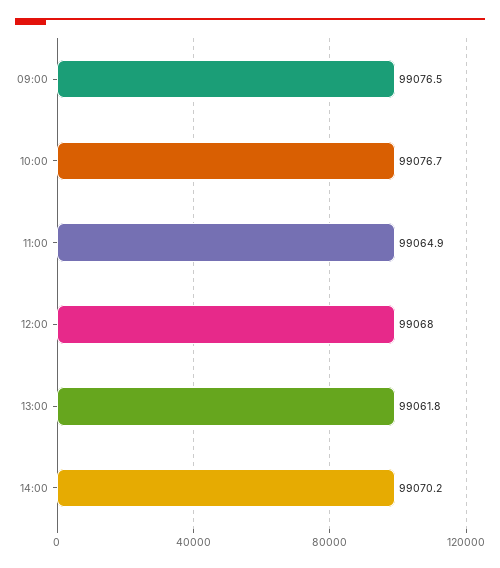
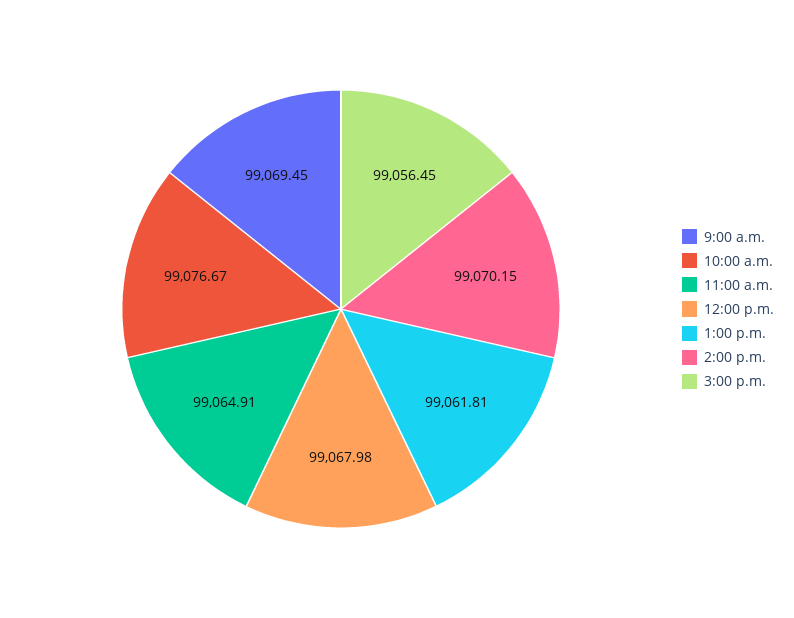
09:00: 99076.5 -> 99069.45
3:00 p.m.: none -> 99056.45

